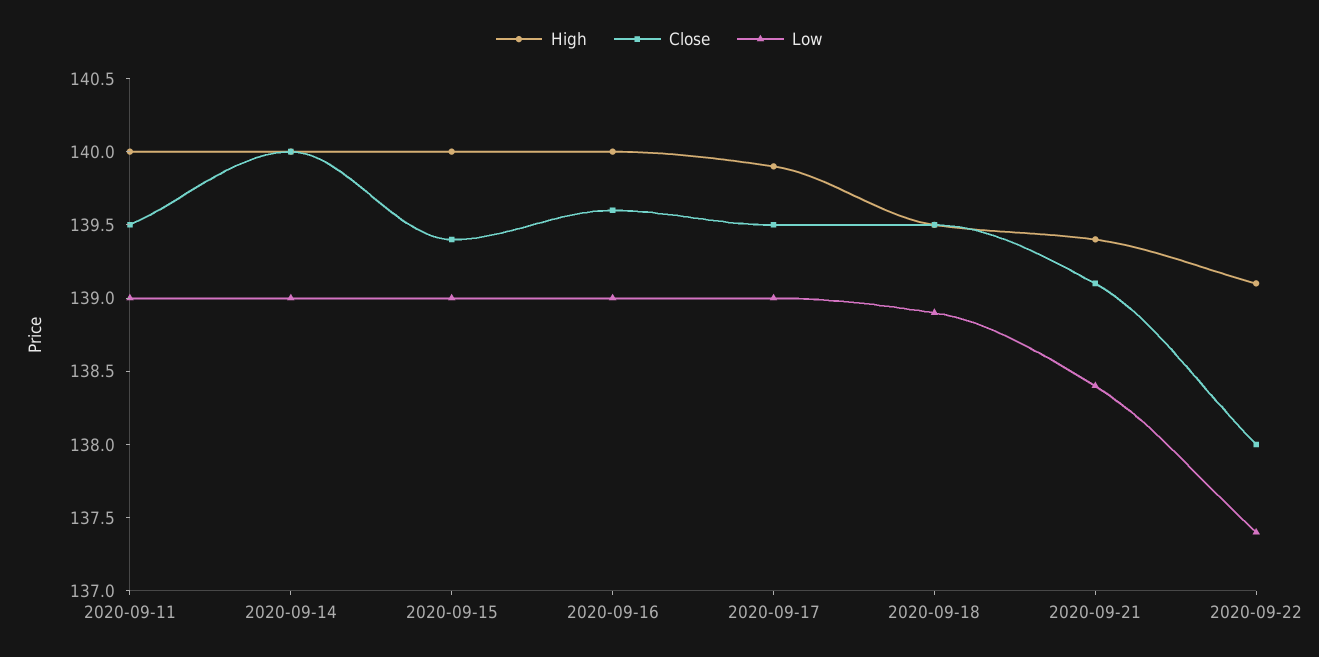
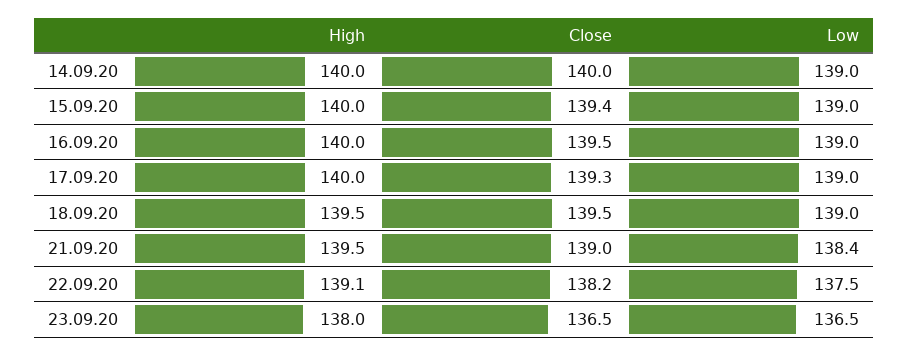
High, 2020-09-11: 140 -> none
Close, 2020-09-11: 139.5 -> none
Low, 2020-09-11: 139 -> none
Close, 2020-09-16: 139.6 -> 139.5
High, 2020-09-17: 139.9 -> 140
Close, 2020-09-17: 139.5 -> 139.3
Low, 2020-09-18: 138.9 -> 139
High, 2020-09-21: 139.4 -> 139.5
Close, 2020-09-21: 139.1 -> 139
Close, 2020-09-22: 138 -> 138.2
Low, 2020-09-22: 137.4 -> 137.5
High, 23.09.20: none -> 138
Close, 23.09.20: none -> 136.5
Low, 23.09.20: none -> 136.5

